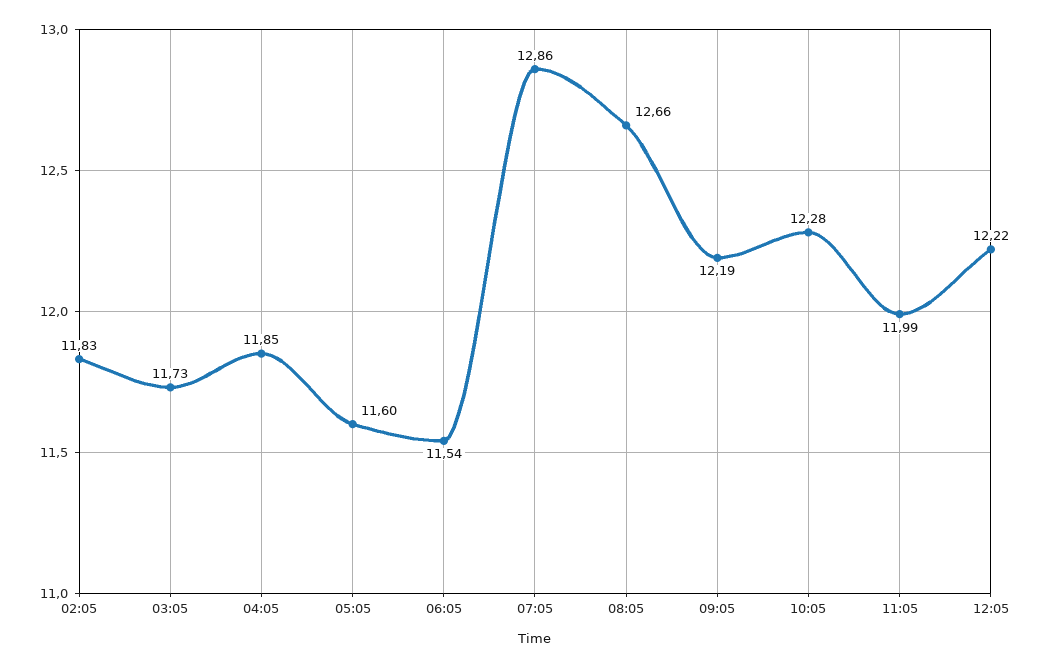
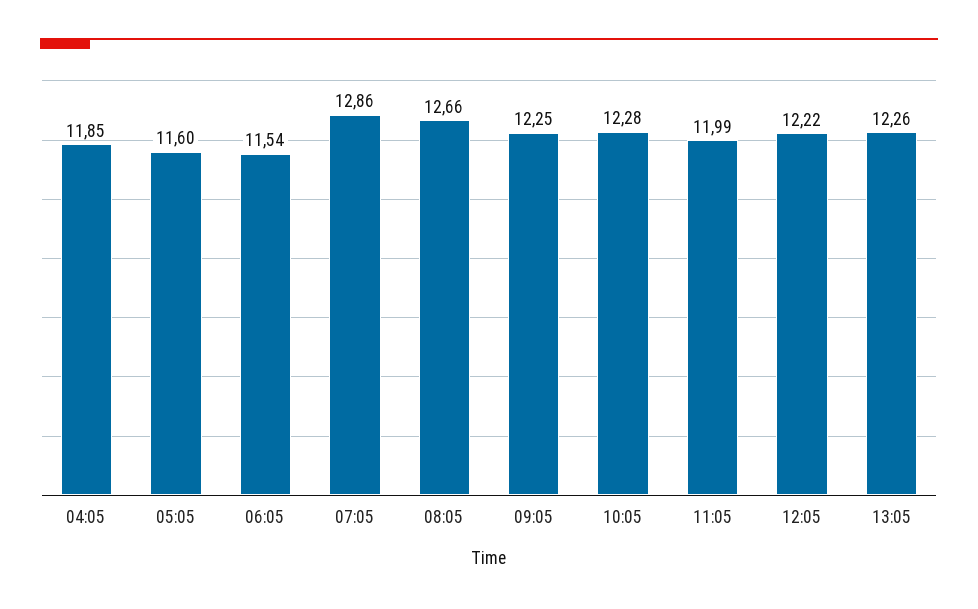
02:05: 11.83 -> none
03:05: 11.73 -> none
09:05: 12.19 -> 12.25
13:05: none -> 12.26

